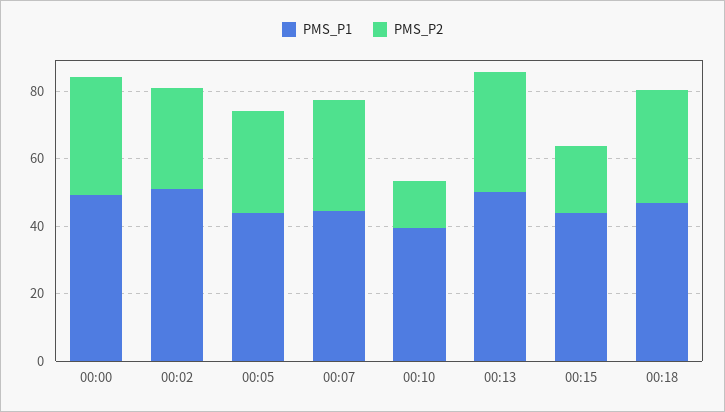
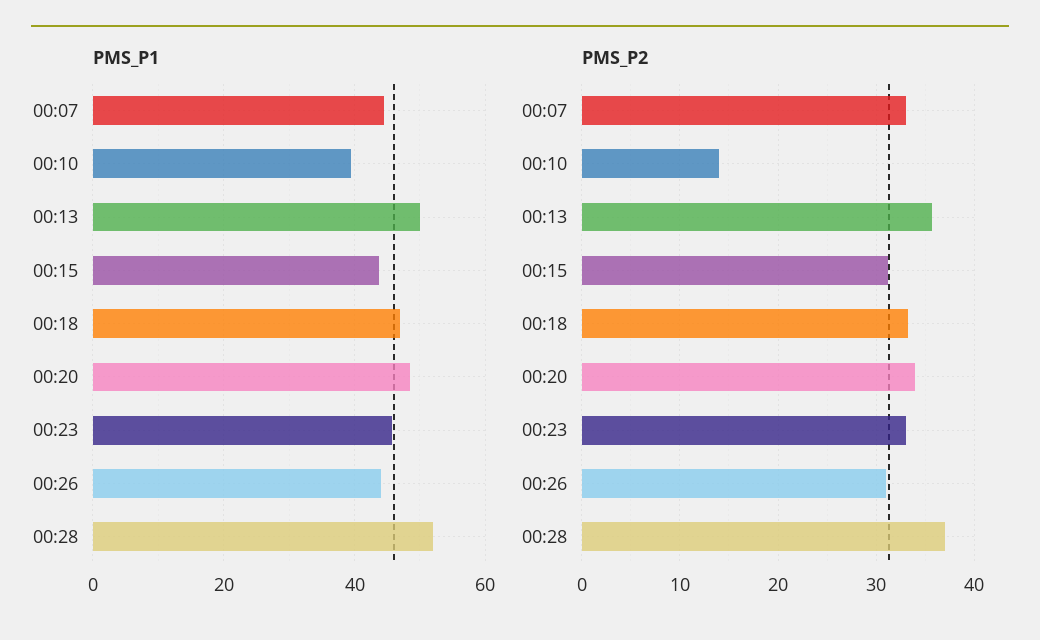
PMS_P1, 00:00: 50 -> none
PMS_P2, 00:00: 35 -> none
PMS_P1, 00:02: 50 -> none
PMS_P2, 00:02: 30 -> none
PMS_P1, 00:05: 45 -> none
PMS_P2, 00:05: 30 -> none
PMS_P2, 00:15: 20 -> 31
PMS_P1, 00:20: none -> 48
PMS_P1, 00:23: none -> 46
PMS_P1, 00:26: none -> 44
PMS_P1, 00:28: none -> 52
PMS_P2, 00:20: none -> 34
PMS_P2, 00:23: none -> 33
PMS_P2, 00:26: none -> 31
PMS_P2, 00:28: none -> 37

